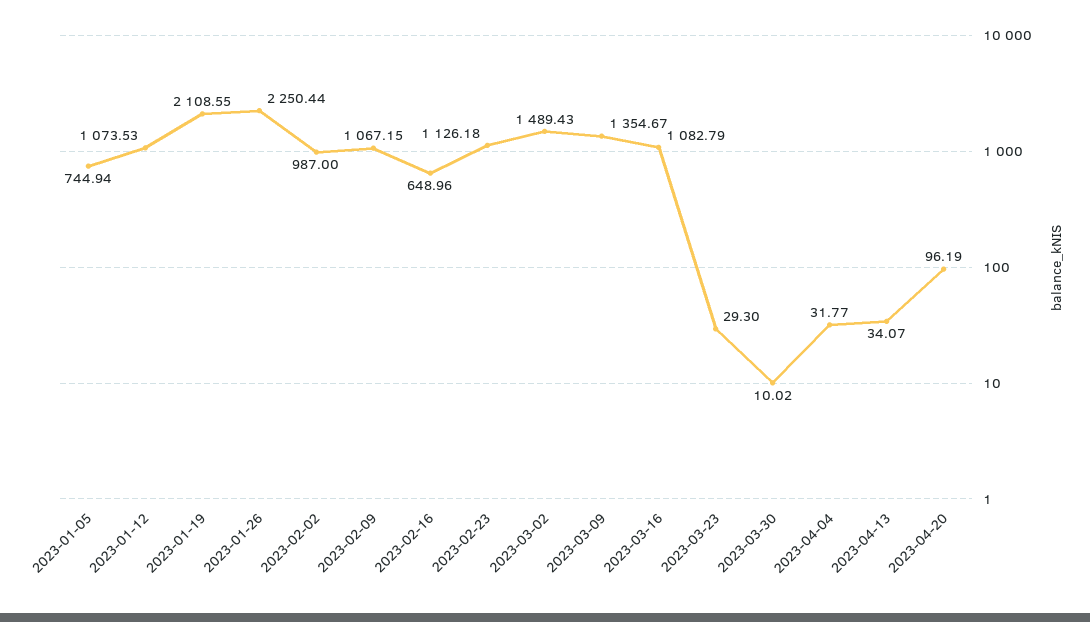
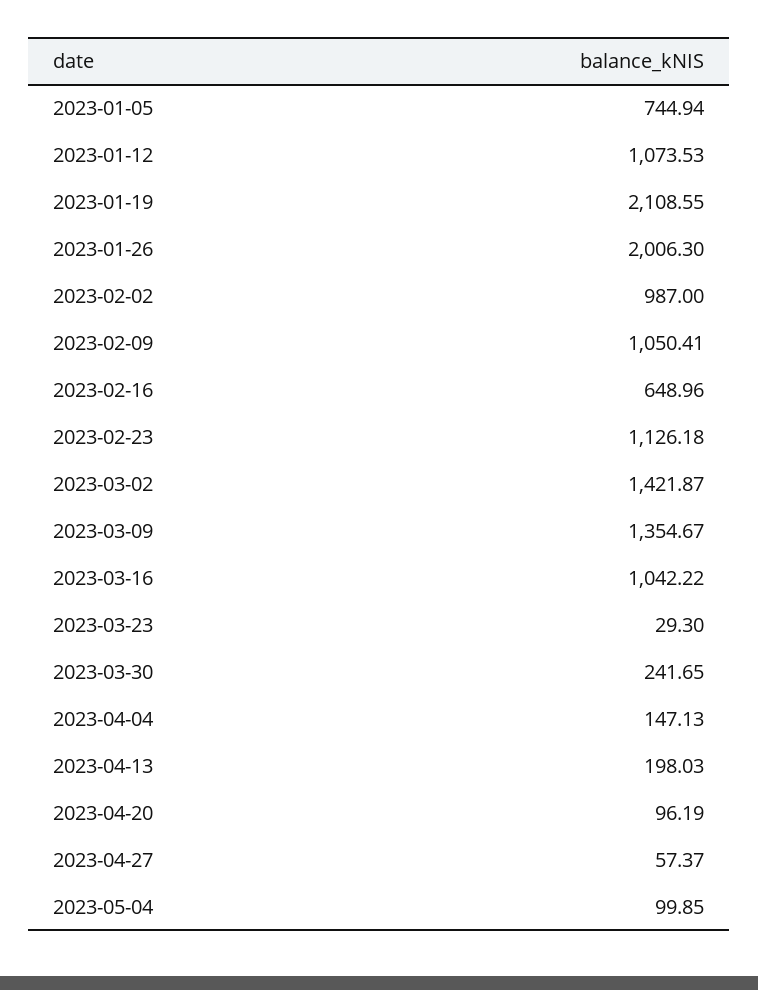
2023-01-26: 2250.44 -> 2006.3
2023-02-09: 1067.15 -> 1050.41
2023-03-02: 1489.43 -> 1421.87
2023-03-16: 1082.79 -> 1042.22
2023-03-30: 10.02 -> 241.65
2023-04-04: 31.77 -> 147.13
2023-04-13: 34.07 -> 198.03
2023-04-27: none -> 57.37
2023-05-04: none -> 99.85

